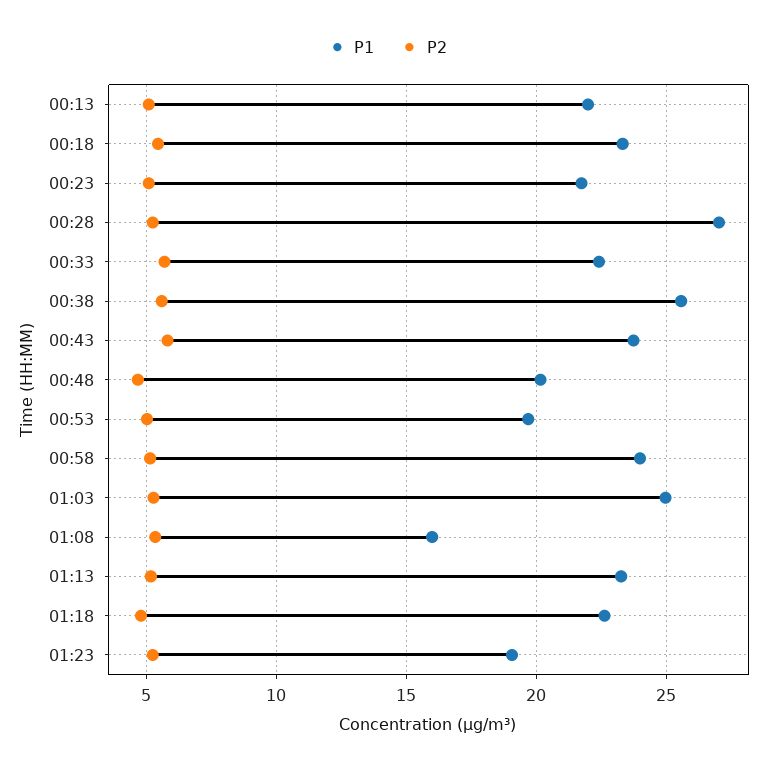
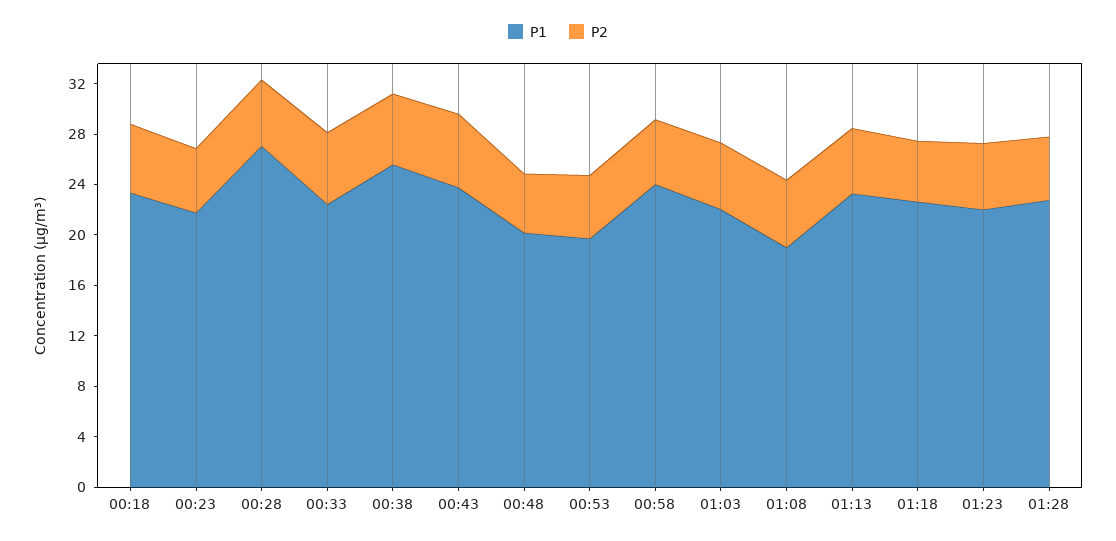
P1, 00:13: 22 -> none
P2, 00:13: 5 -> none
P1, 01:03: 25 -> 22
P1, 01:08: 16 -> 19
P1, 01:23: 19 -> 22
P1, 01:28: none -> 23
P2, 01:28: none -> 5

